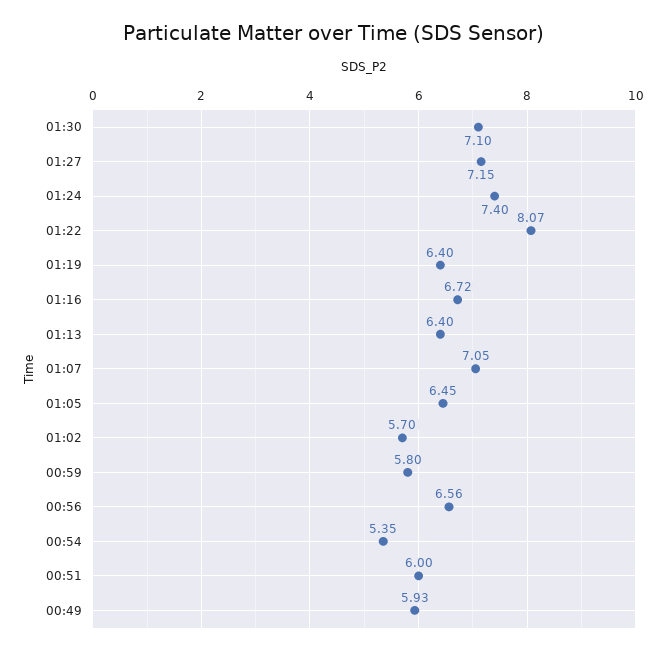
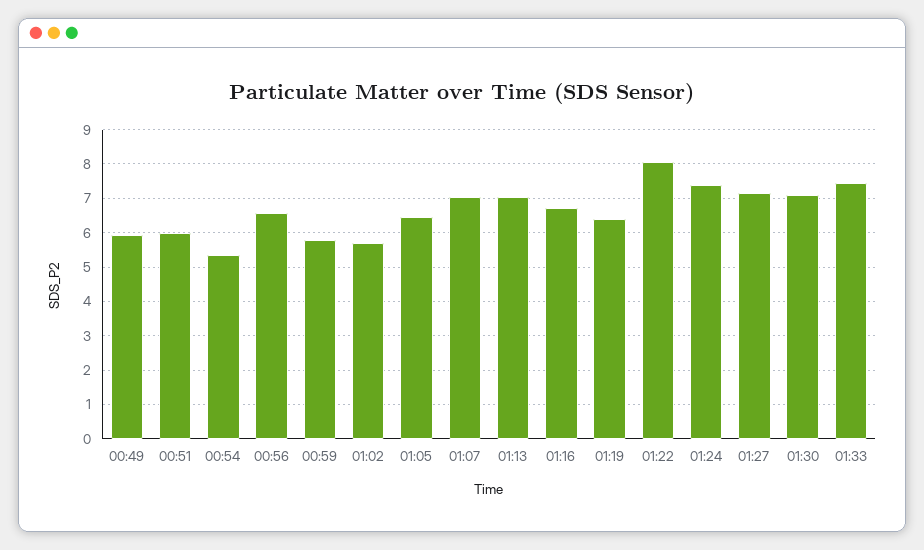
01:13: 6.4 -> 7
01:33: none -> 7.4

